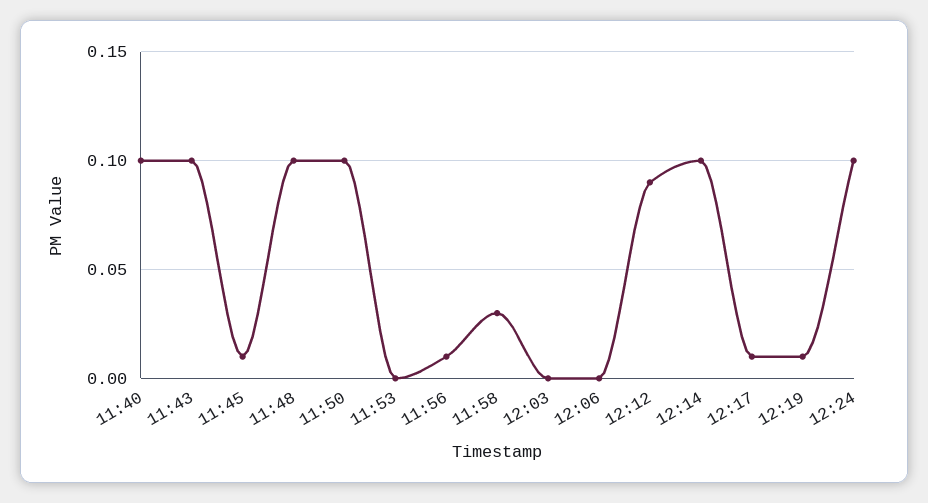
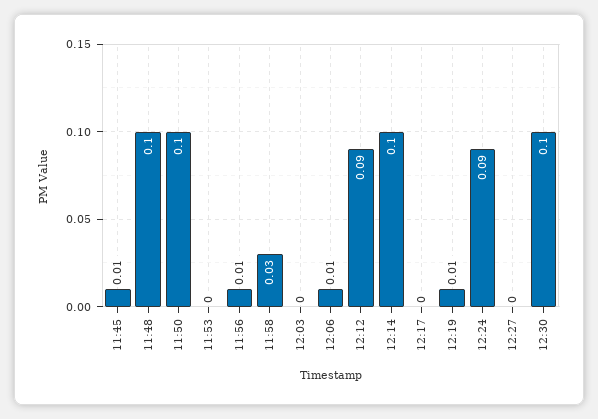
11:40: 0.1 -> none
11:43: 0.1 -> none
12:06: 0 -> 0.01
12:17: 0.01 -> 0
12:24: 0.1 -> 0.09
12:27: none -> 0
12:30: none -> 0.1

